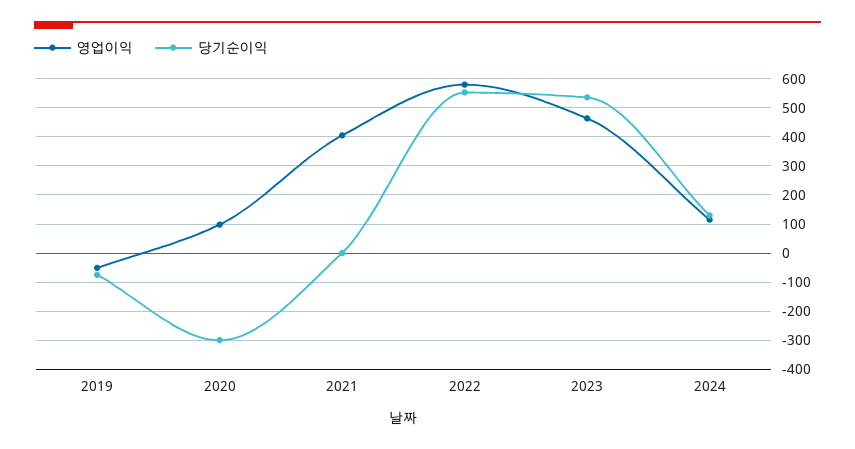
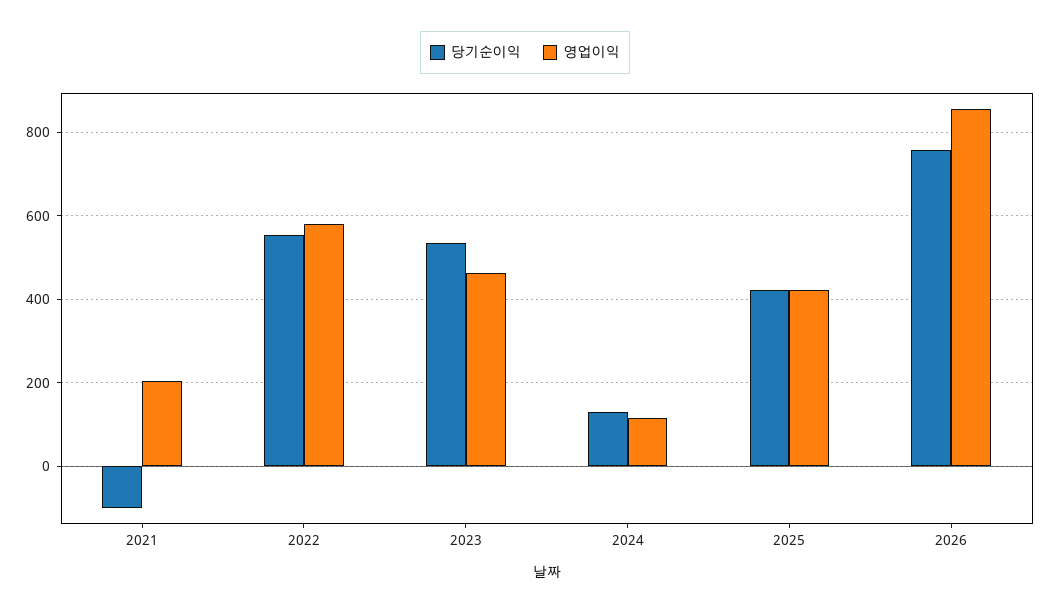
영업이익, 2019: -50 -> none
당기순이익, 2019: -75 -> none
영업이익, 2020: 100 -> none
당기순이익, 2020: -300 -> none
영업이익, 2021: 400 -> 200
당기순이익, 2021: 0 -> -100
당기순이익, 2025: none -> 420
영업이익, 2025: none -> 420
당기순이익, 2026: none -> 760
영업이익, 2026: none -> 860

